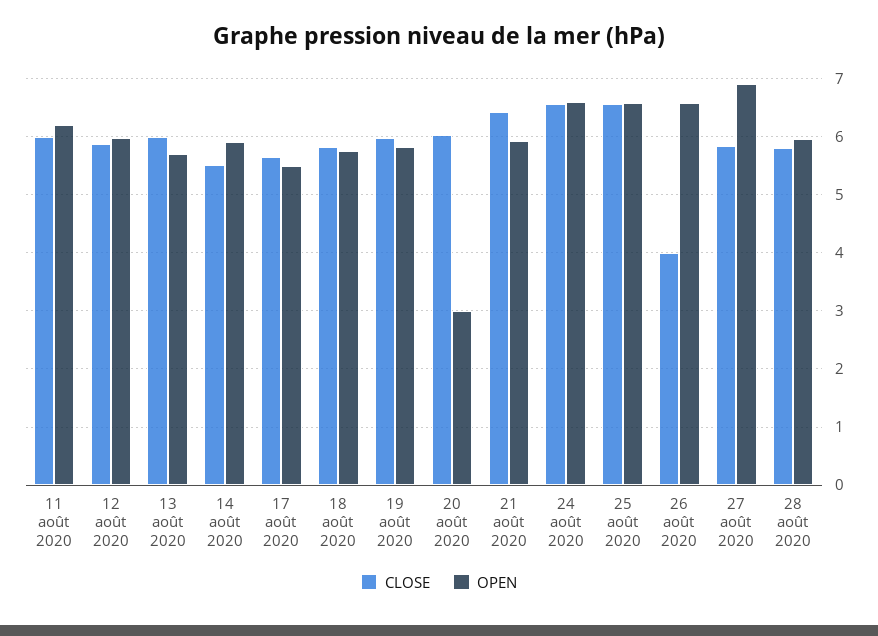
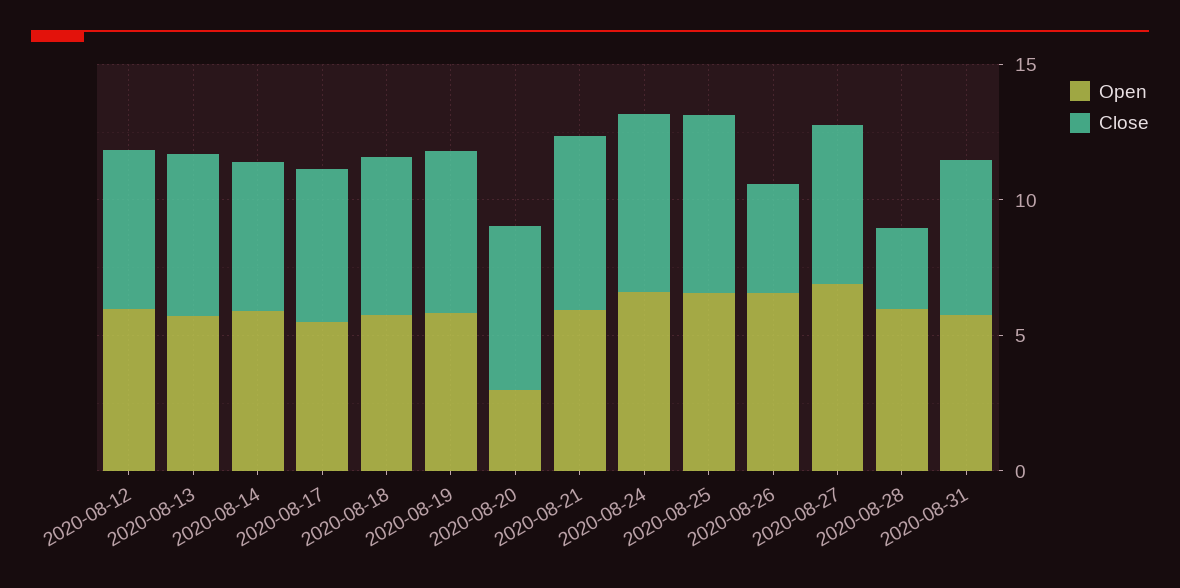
CLOSE, 11 août 2020: 6 -> none
OPEN, 11 août 2020: 6.2 -> none
CLOSE, 28 août 2020: 5.8 -> 3
OPEN, 2020-08-31: none -> 6
CLOSE, 2020-08-31: none -> 6

